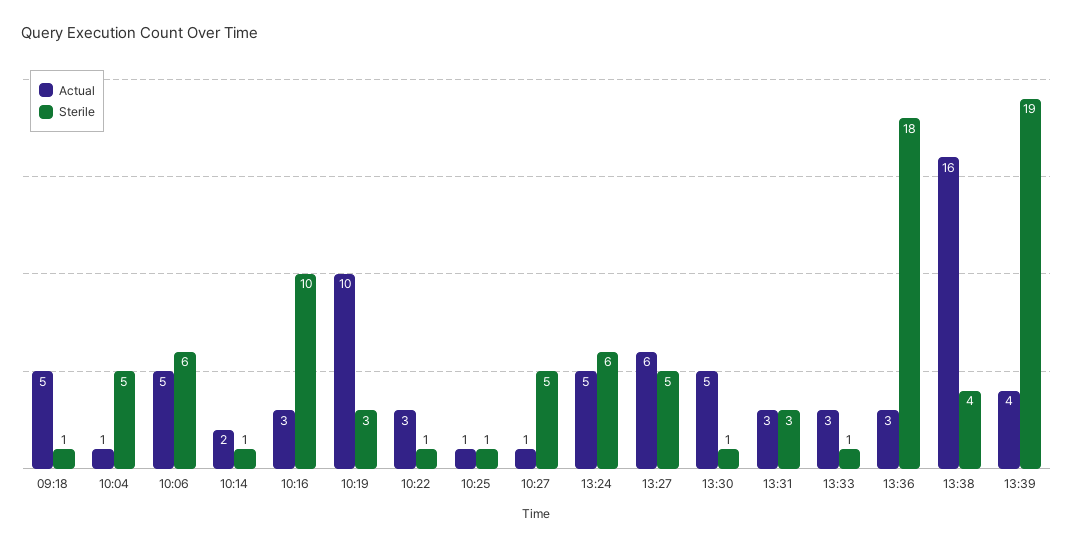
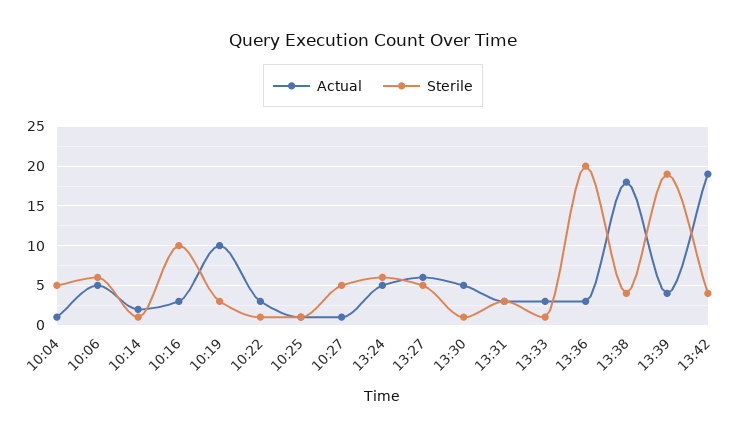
Actual, 09:18: 5 -> none
Sterile, 09:18: 1 -> none
Sterile, 13:36: 18 -> 20
Actual, 13:38: 16 -> 18
Actual, 13:42: none -> 19
Sterile, 13:42: none -> 4

